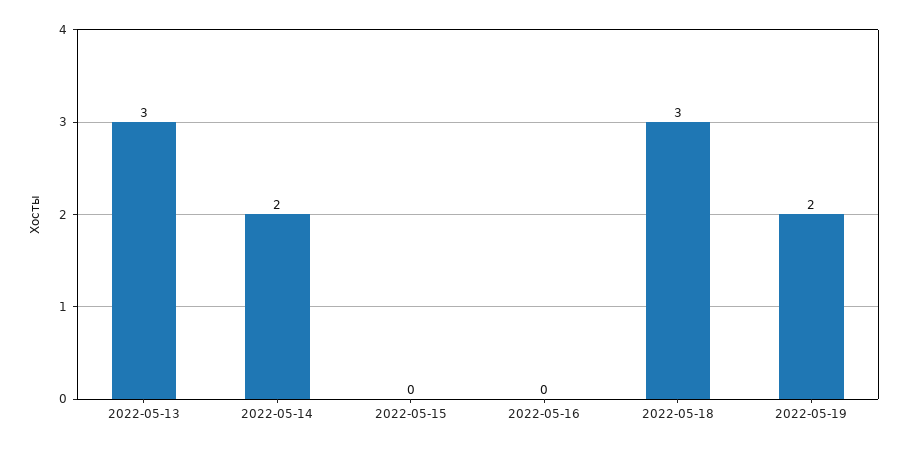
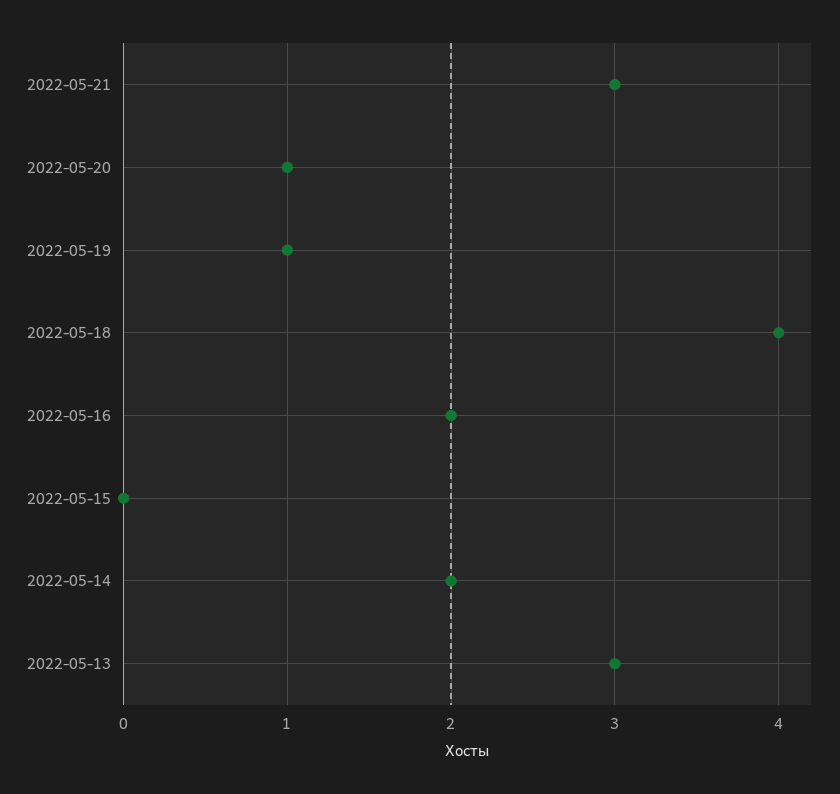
2022-05-16: 0 -> 2
2022-05-18: 3 -> 4
2022-05-19: 2 -> 1
2022-05-21: none -> 3
2022-05-20: none -> 1

